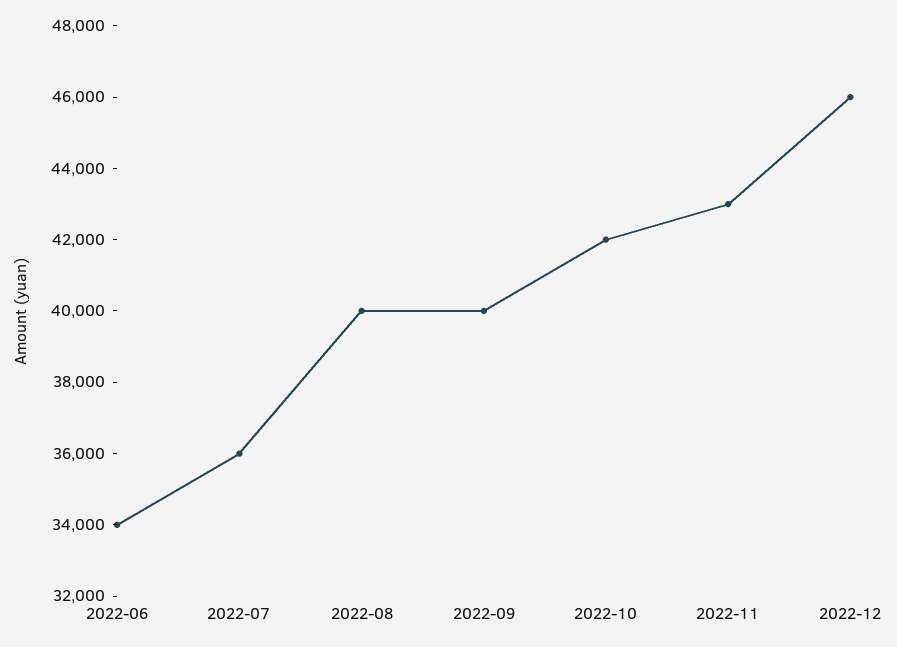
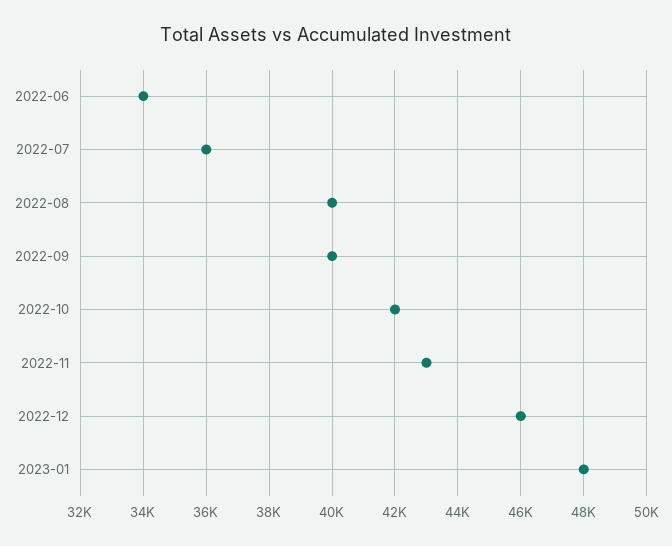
2023-01: none -> 48000

